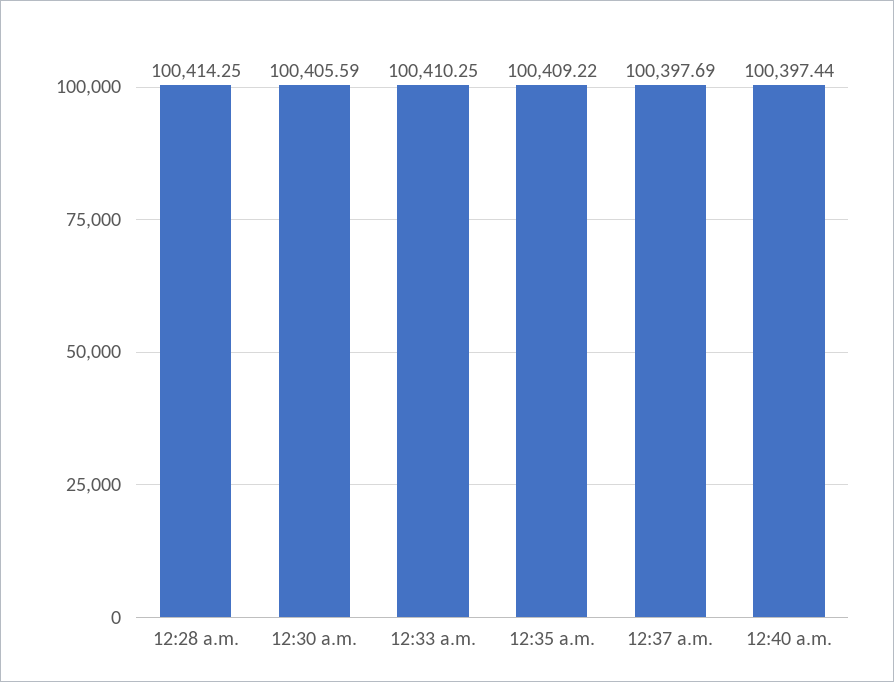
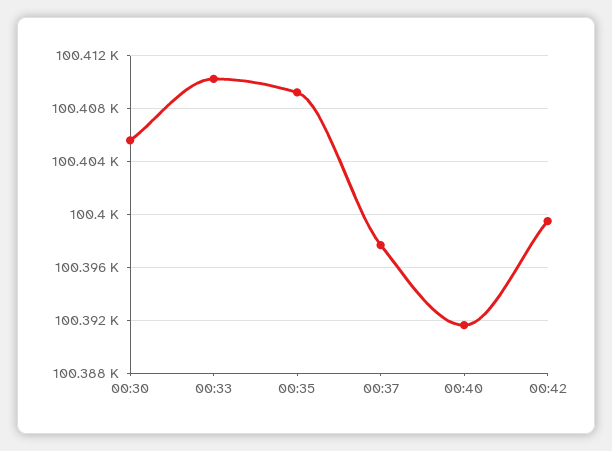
12:28 a.m.: 100414.25 -> none
12:40 a.m.: 100397.44 -> 100391.5
00:42: none -> 100399.5

